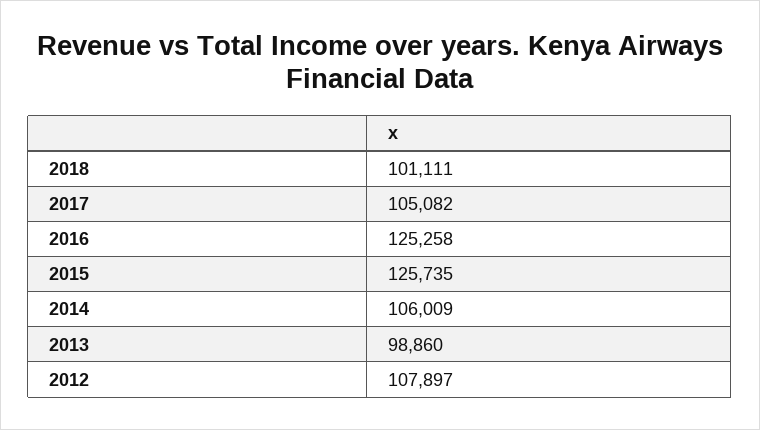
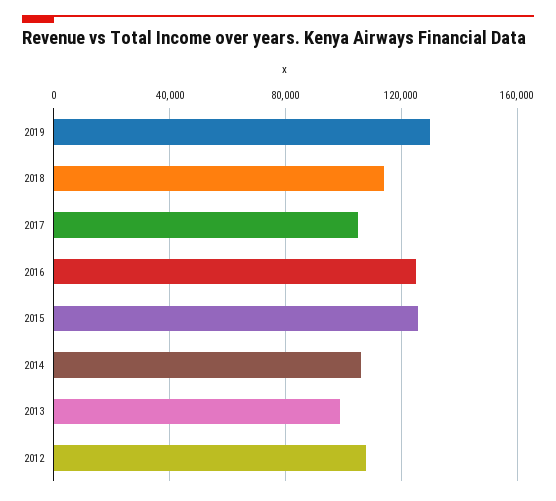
2018: 101111 -> 115000
2019: none -> 130000

